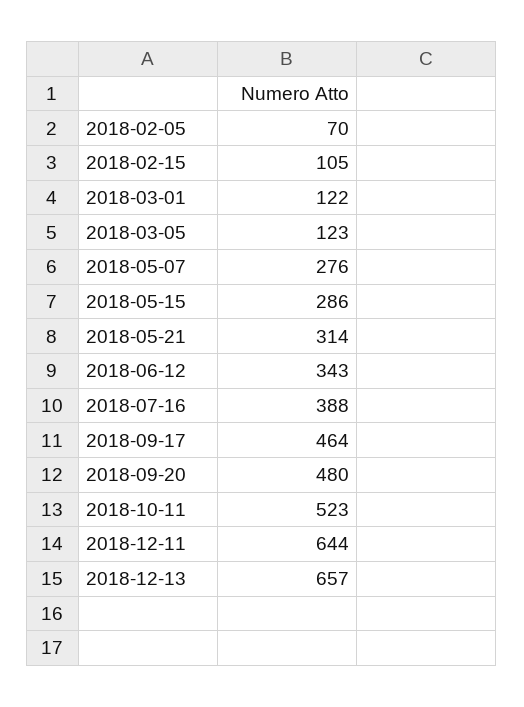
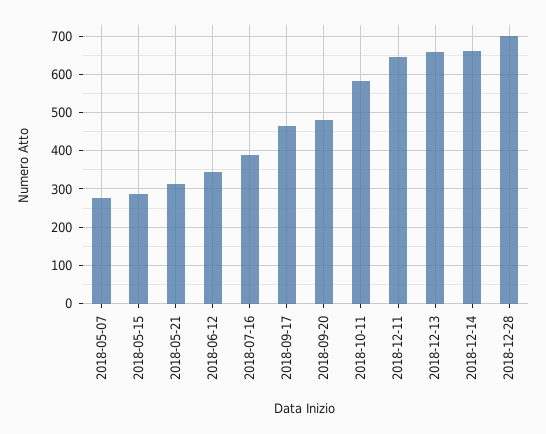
2018-02-05: 70 -> none
2018-02-15: 105 -> none
2018-03-01: 122 -> none
2018-03-05: 123 -> none
2018-10-11: 523 -> 580
2018-12-14: none -> 660
2018-12-28: none -> 700

